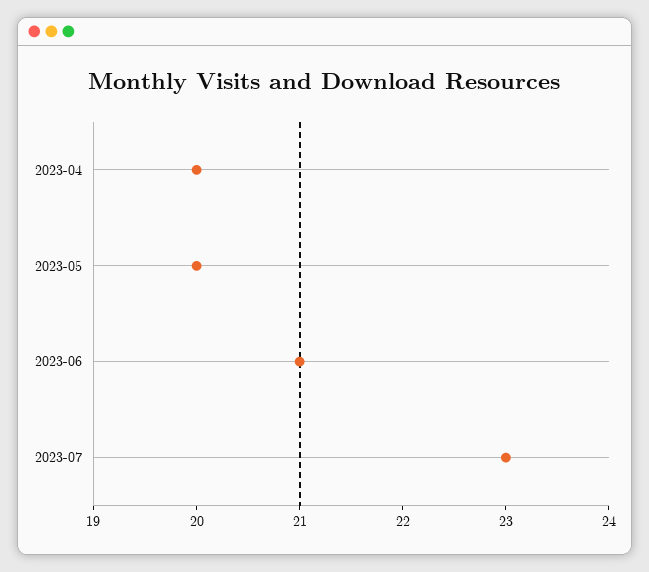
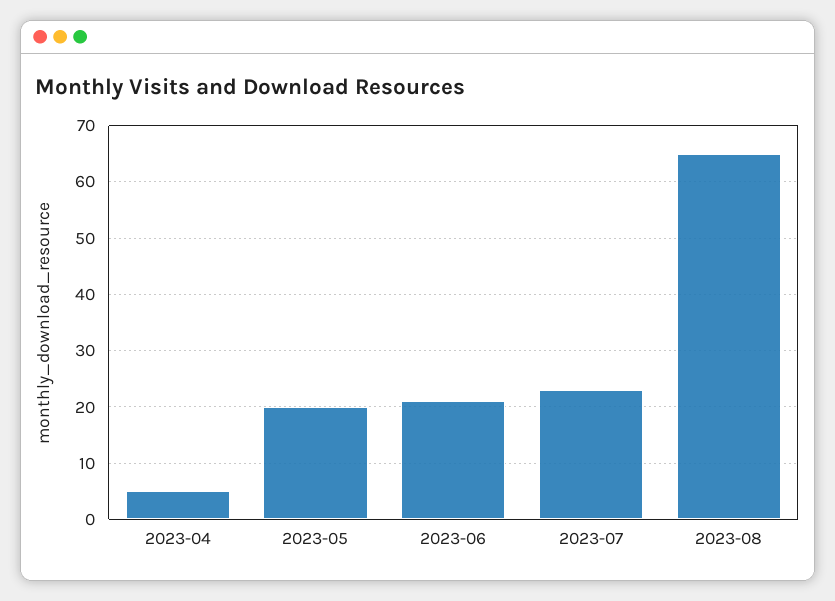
2023-04: 20 -> 5
2023-08: none -> 65

